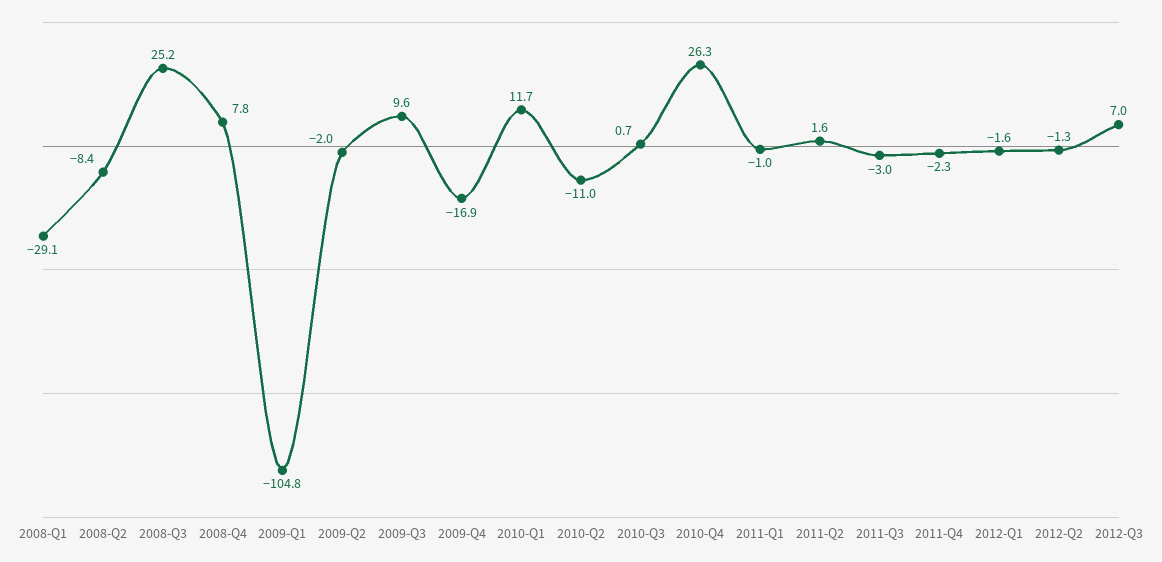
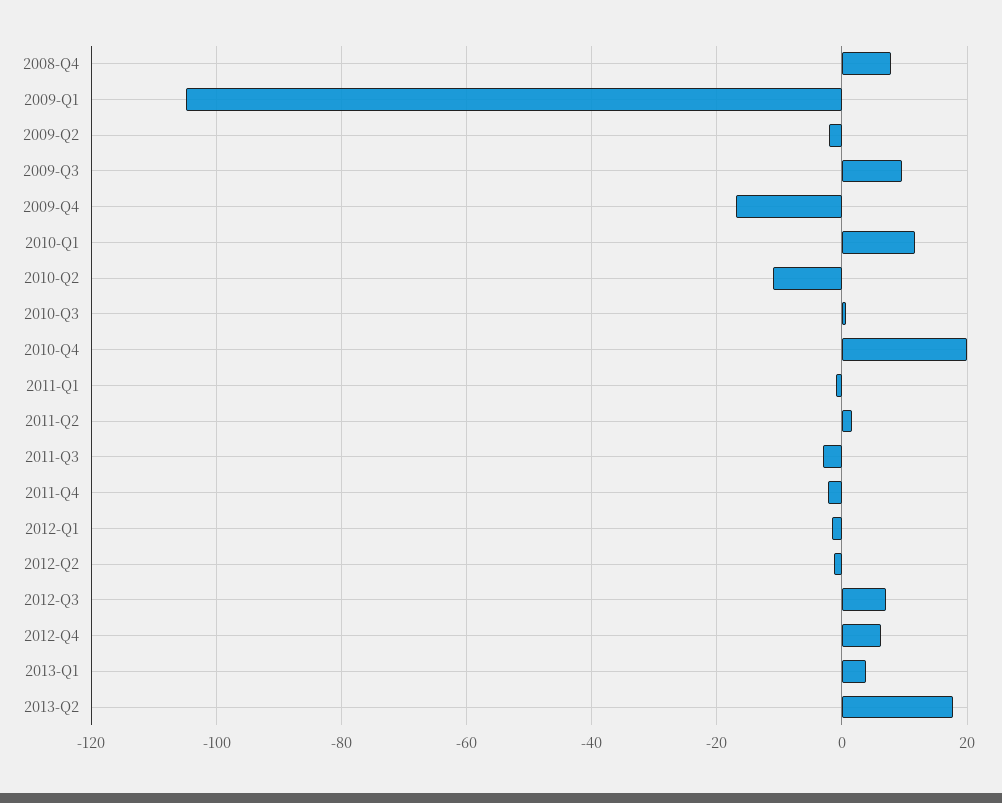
2008-Q1: -29.1 -> none
2008-Q2: -8.4 -> none
2008-Q3: 25.2 -> none
2010-Q4: 26.3 -> 20
2012-Q4: none -> 6
2013-Q1: none -> 4
2013-Q2: none -> 18

